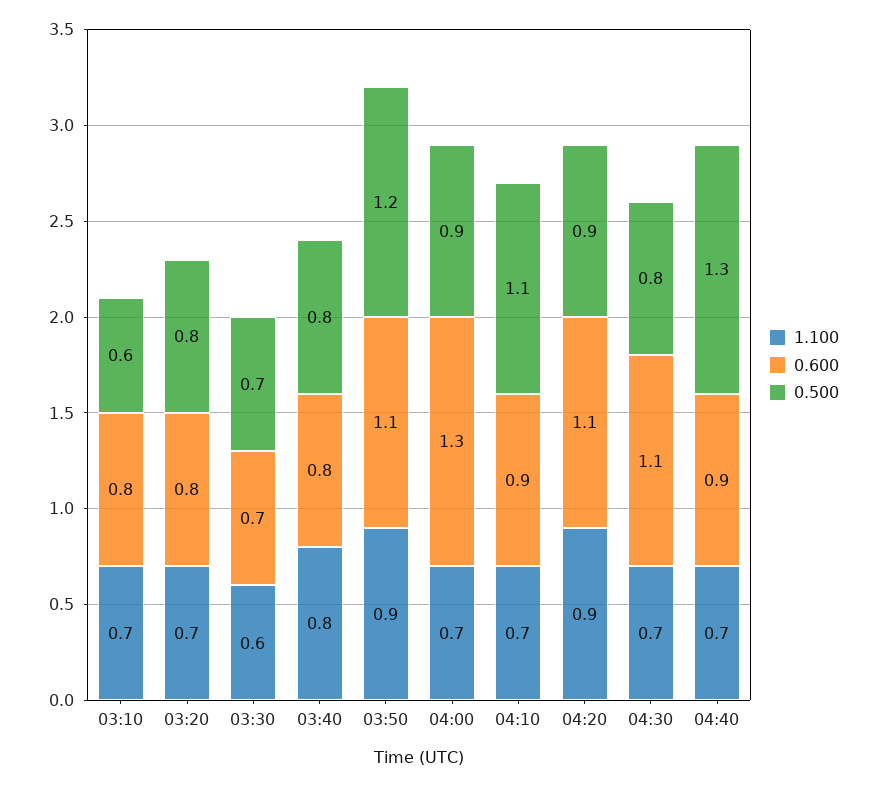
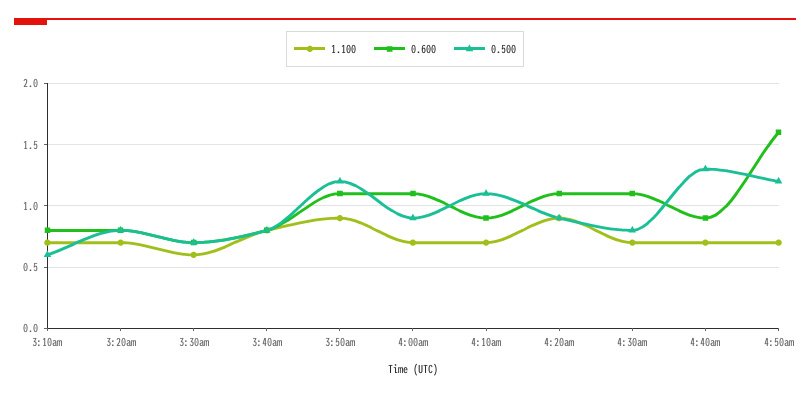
0.600, 04:00: 1.3 -> 1.1
1.100, 4:50am: none -> 0.7
0.600, 4:50am: none -> 1.6
0.500, 4:50am: none -> 1.2

